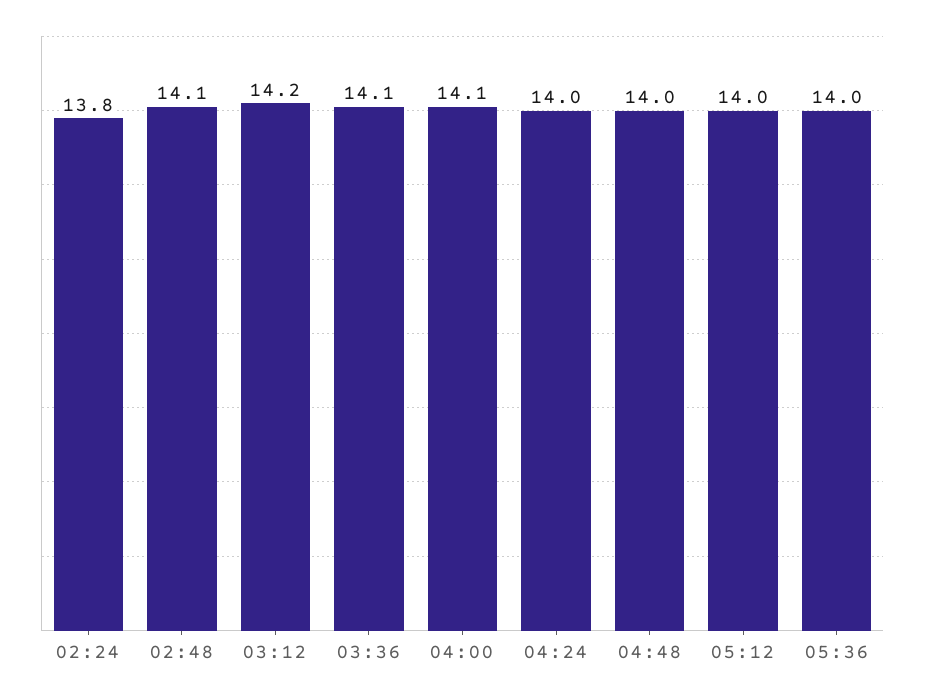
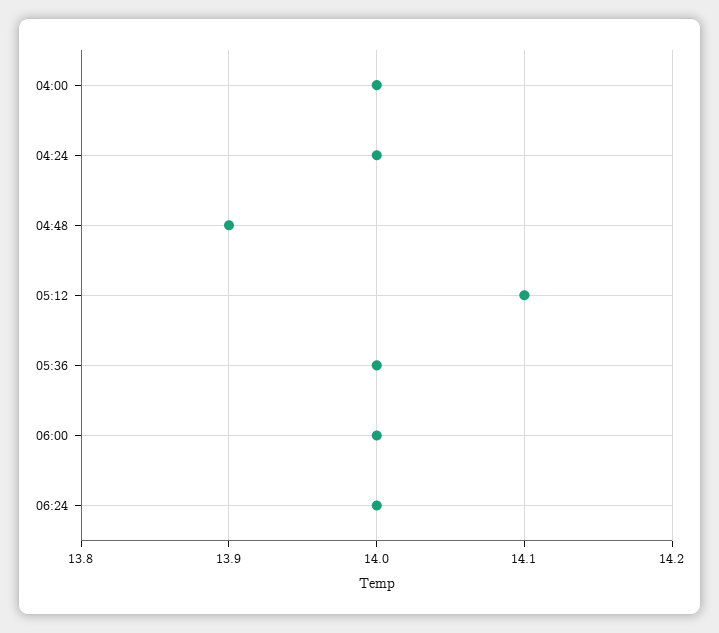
02:24: 13.8 -> none
02:48: 14.1 -> none
03:12: 14.2 -> none
03:36: 14.1 -> none
04:00: 14.1 -> 14
04:48: 14 -> 13.9
05:12: 14 -> 14.1
06:00: none -> 14
06:24: none -> 14

